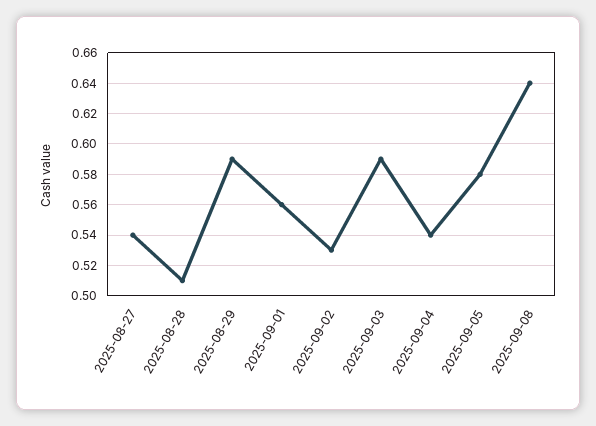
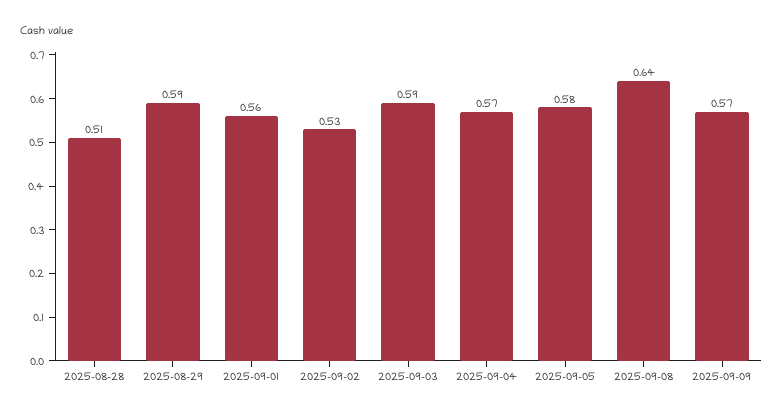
2025-08-27: 0.54 -> none
2025-09-04: 0.54 -> 0.57
2025-09-09: none -> 0.57

